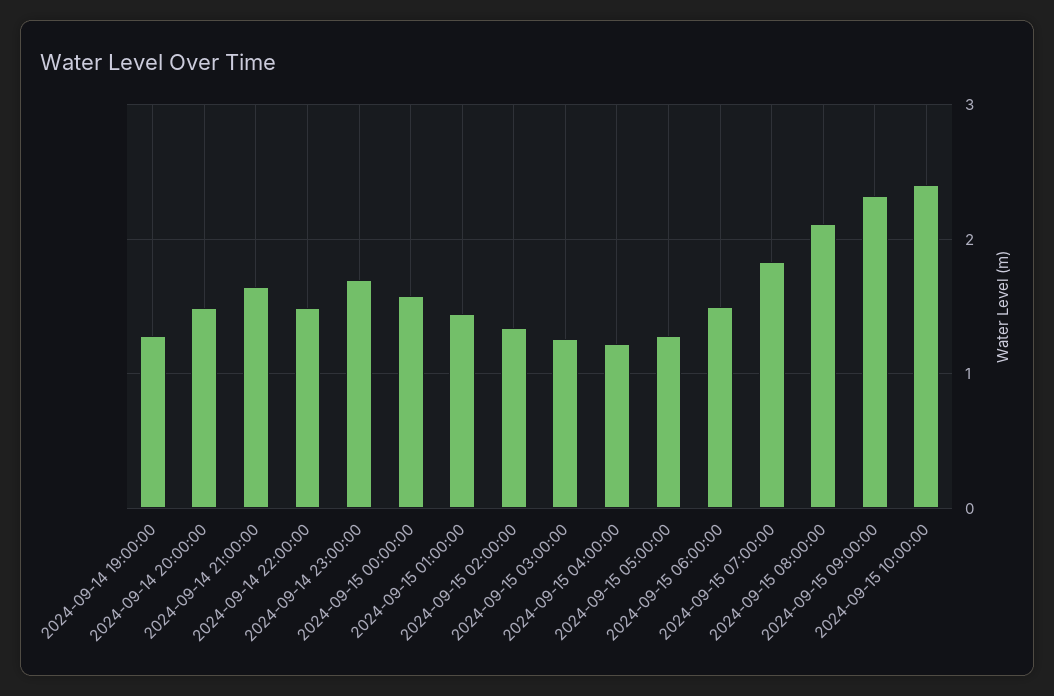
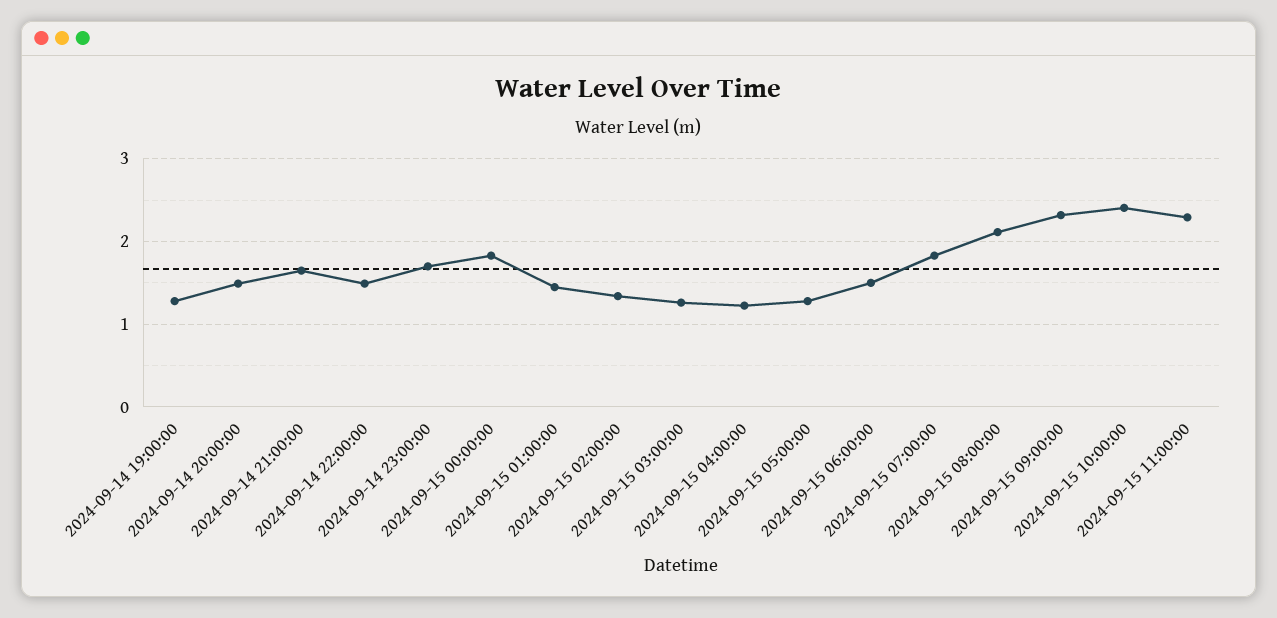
2024-09-15 00:00:00: 1.6 -> 1.8
2024-09-15 11:00:00: none -> 2.3

